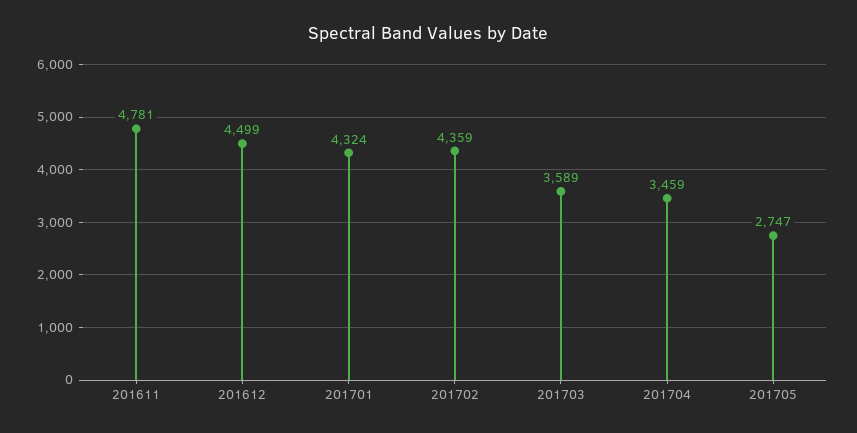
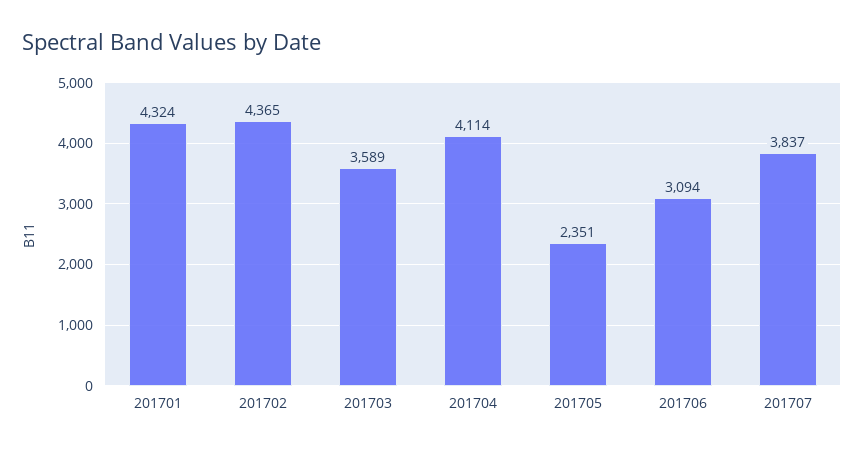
201611: 4781 -> none
201612: 4499 -> none
201702: 4359 -> 4365
201704: 3459 -> 4114
201705: 2747 -> 2351
201706: none -> 3094
201707: none -> 3837

